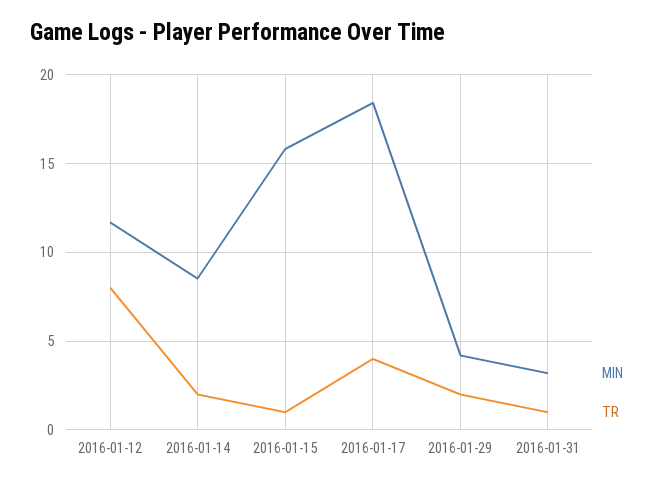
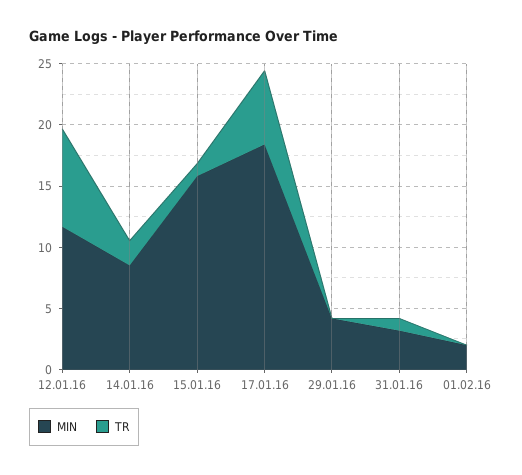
TR, 2016-01-17: 4 -> 6
TR, 2016-01-29: 2 -> 0
MIN, 01.02.16: none -> 2
TR, 01.02.16: none -> 0

